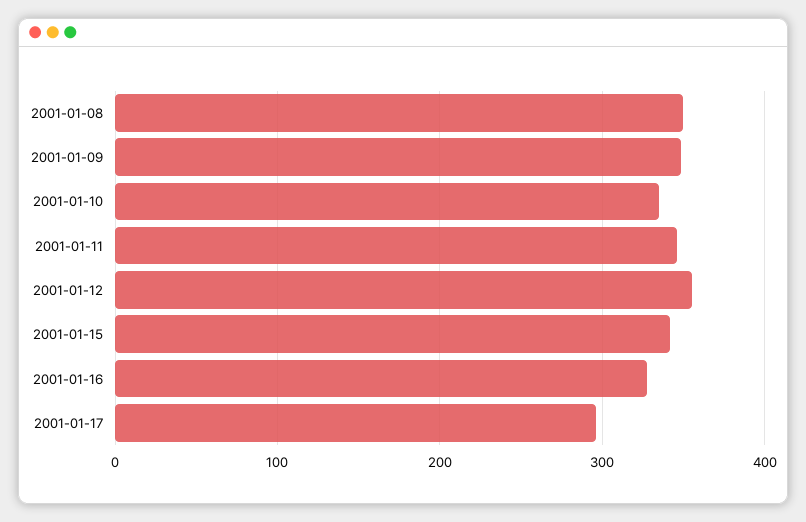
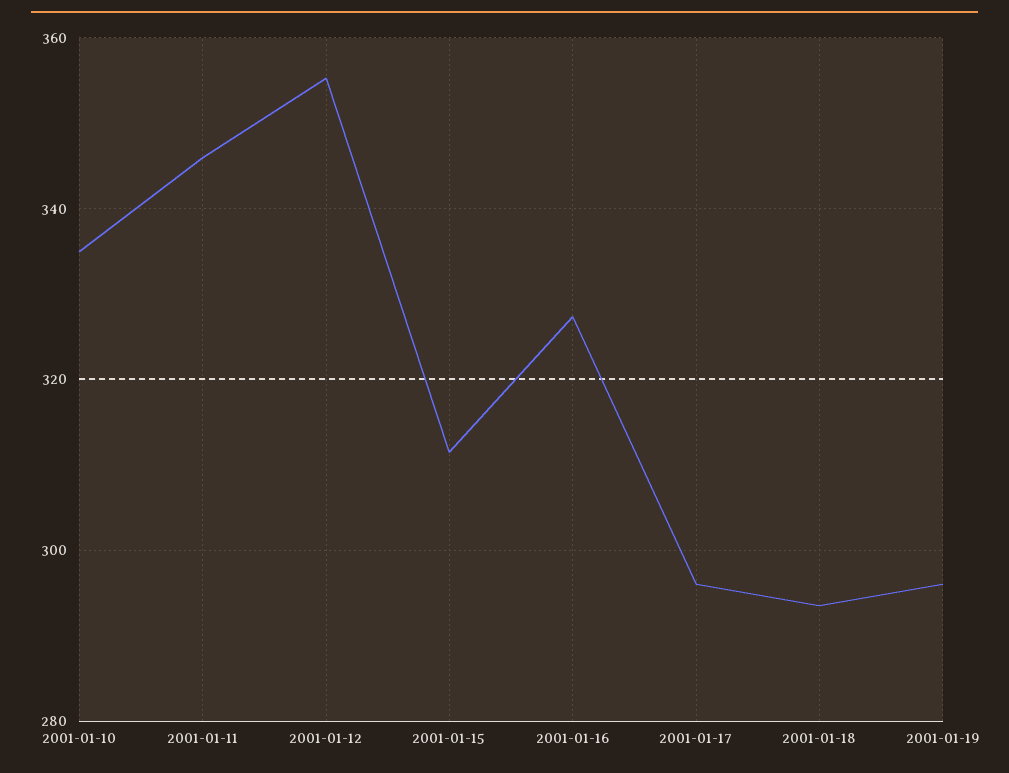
2001-01-08: 350 -> none
2001-01-09: 350 -> none
2001-01-15: 340 -> 312
2001-01-18: none -> 294
2001-01-19: none -> 296

